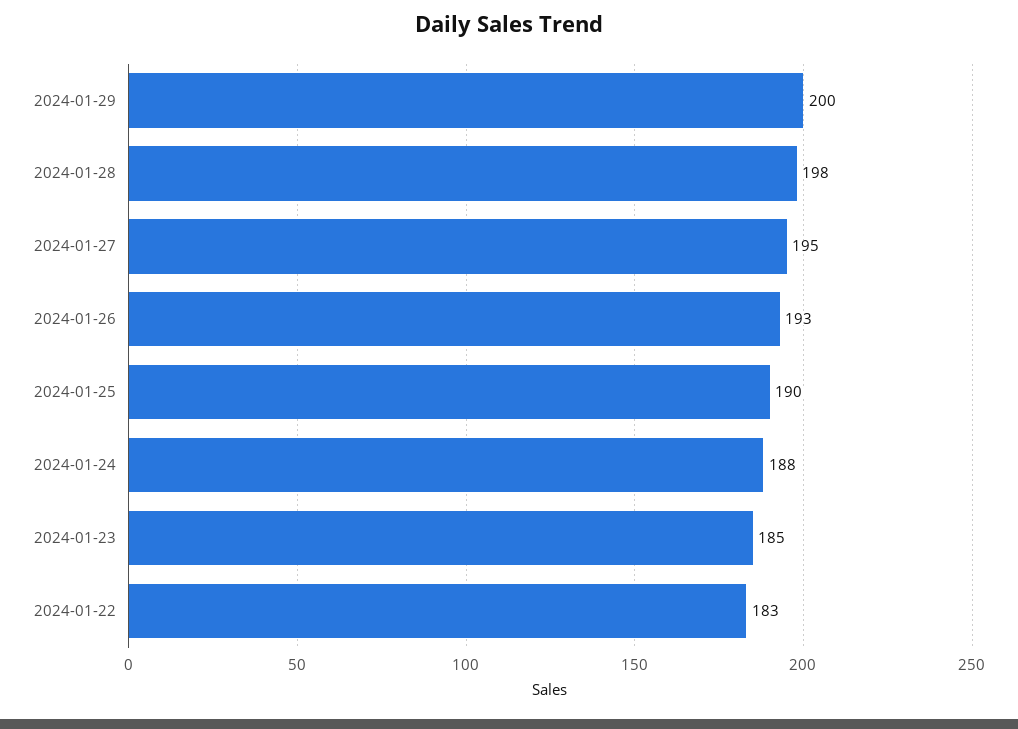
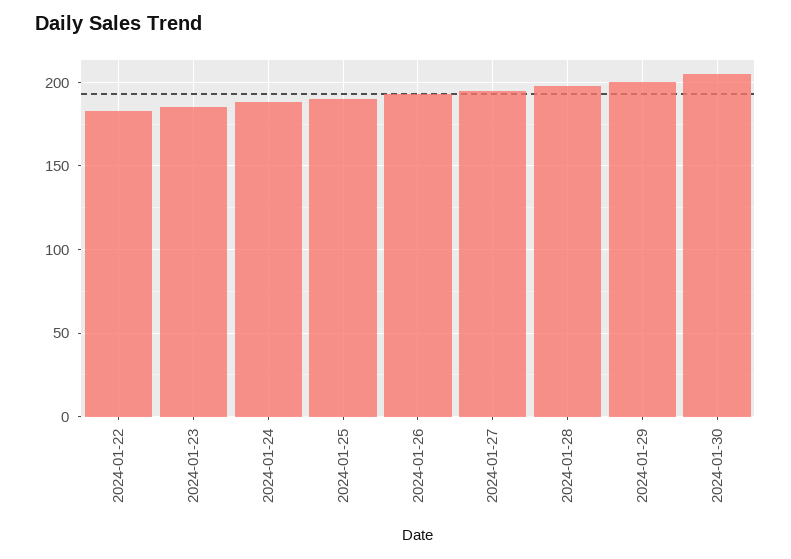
2024-01-30: none -> 205

